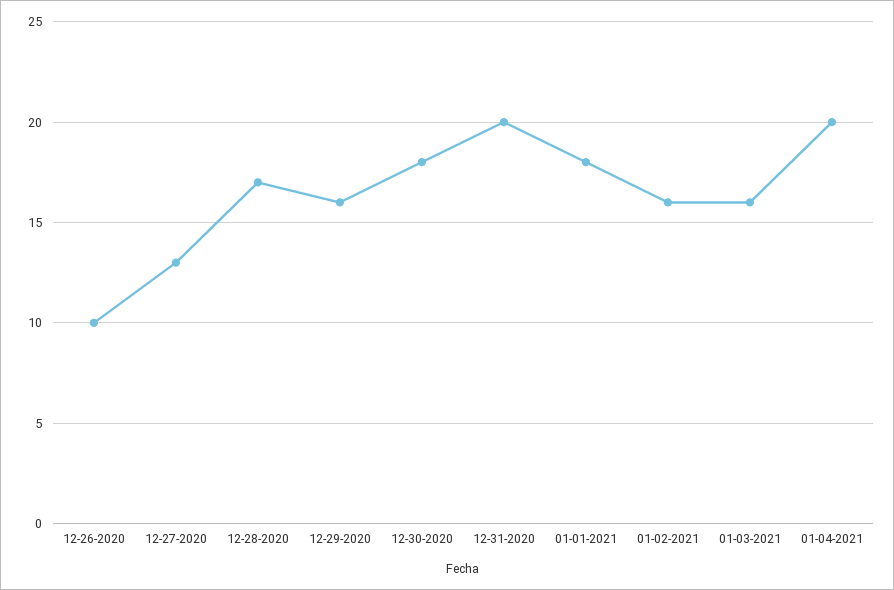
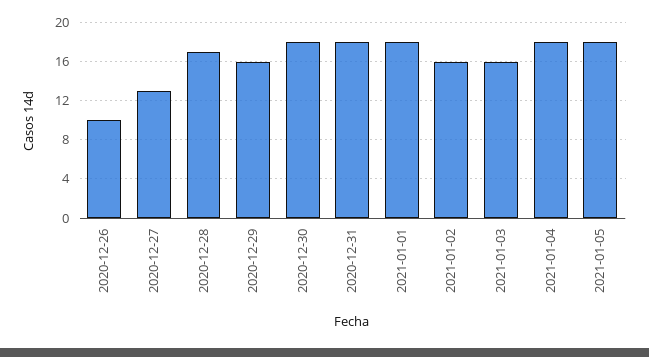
12-31-2020: 20 -> 18
01-04-2021: 20 -> 18
2021-01-05: none -> 18

